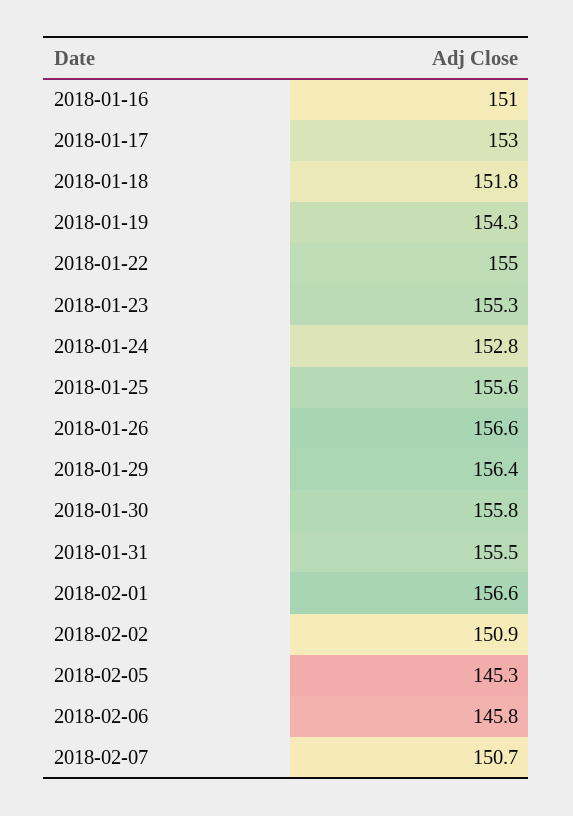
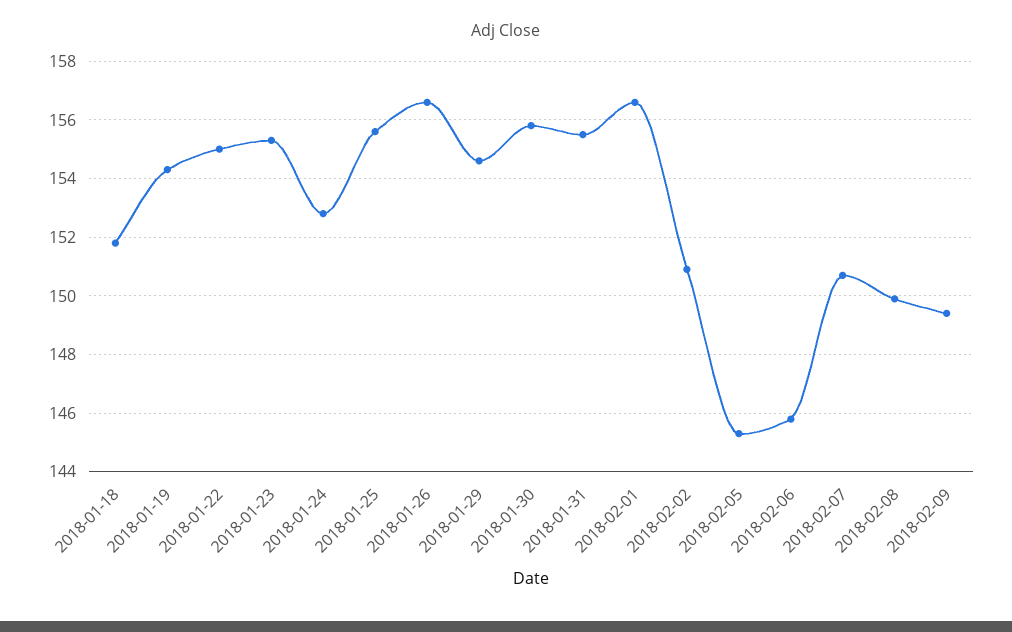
2018-01-16: 151 -> none
2018-01-17: 153 -> none
2018-01-29: 156.4 -> 154.5
2018-02-08: none -> 150
2018-02-09: none -> 149.5

